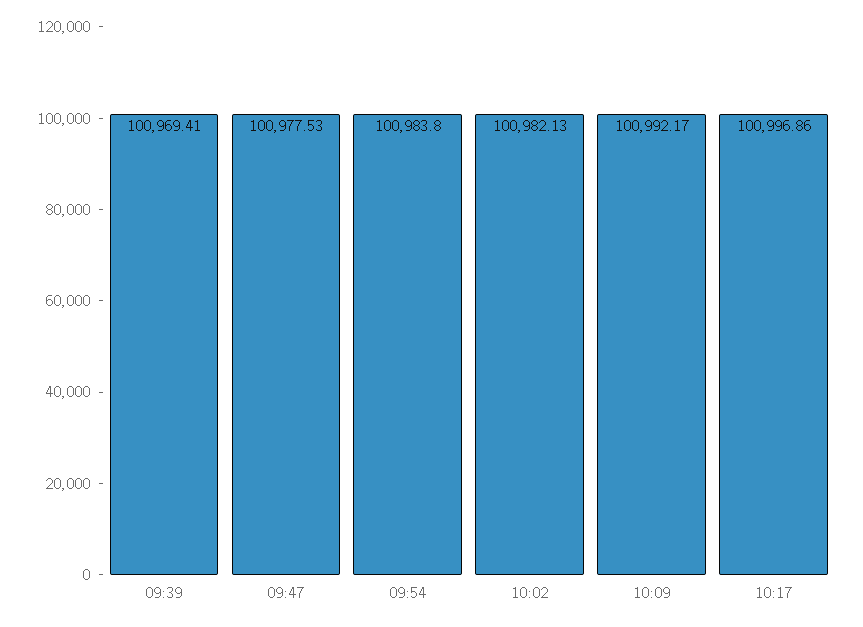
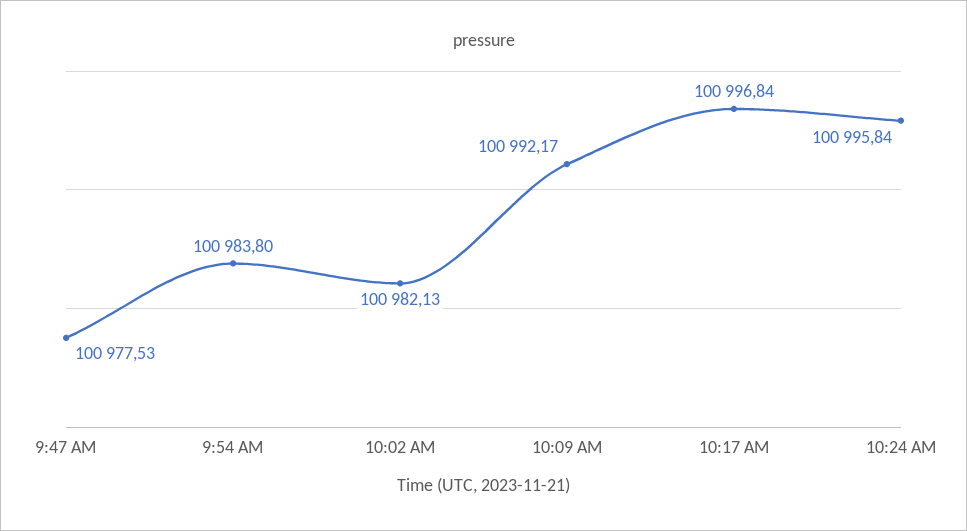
09:39: 100969.41 -> none
10:17: 100996.86 -> 100996.84
10:24 AM: none -> 100995.84

